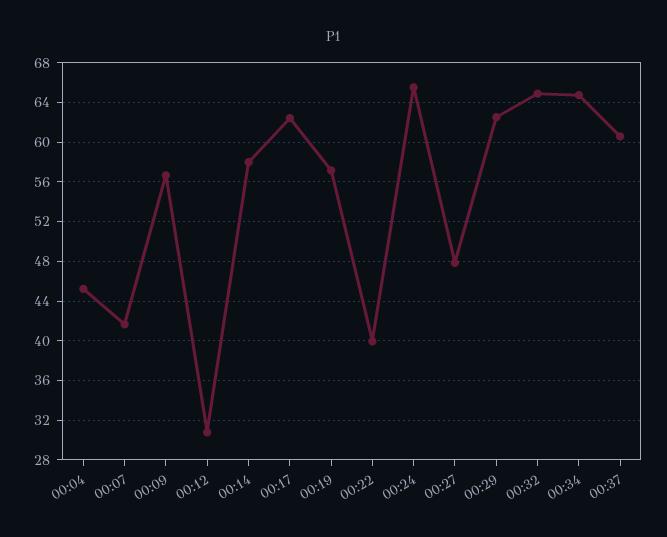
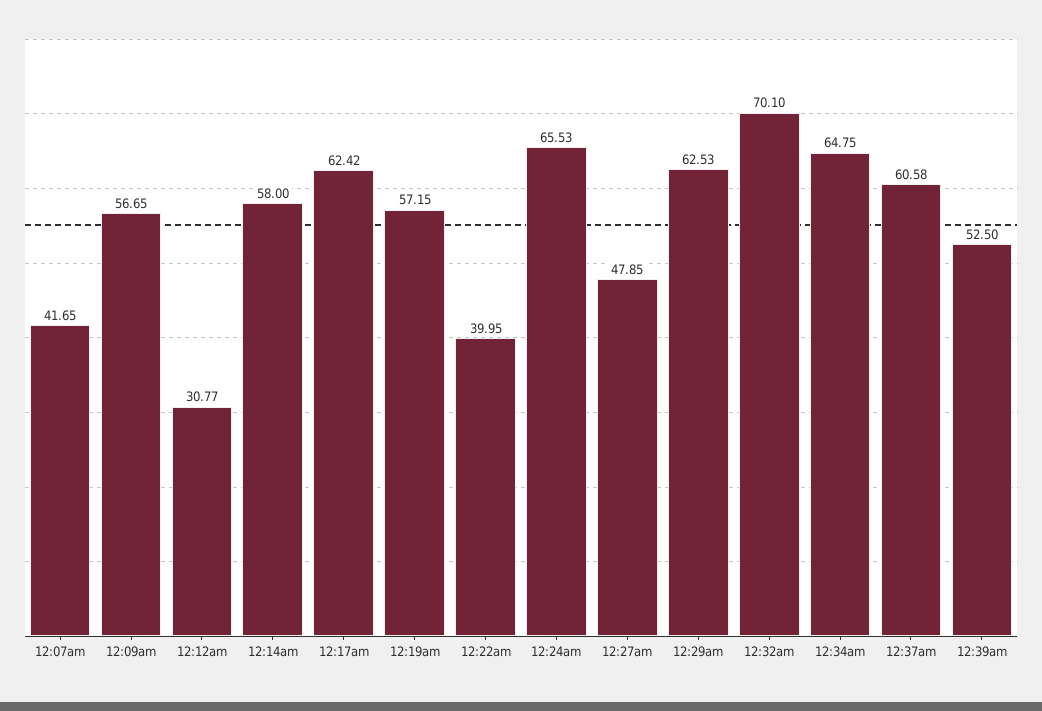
00:04: 45 -> none
00:32: 65 -> 70.1
12:39am: none -> 52.5

